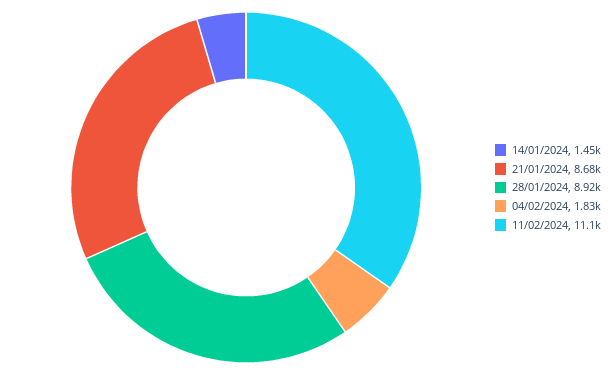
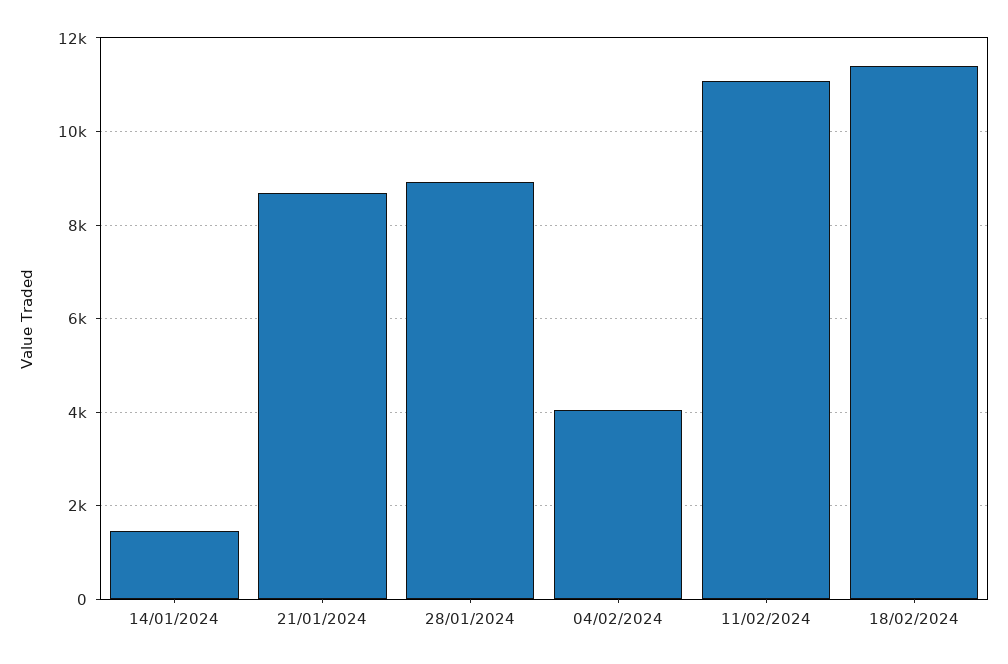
04/02/2024: 1830 -> 4000
18/02/2024: none -> 11400

